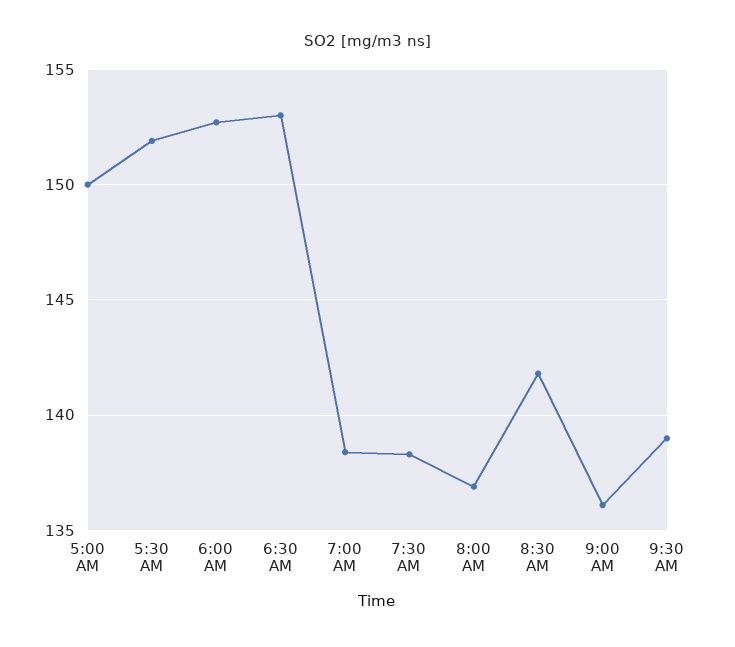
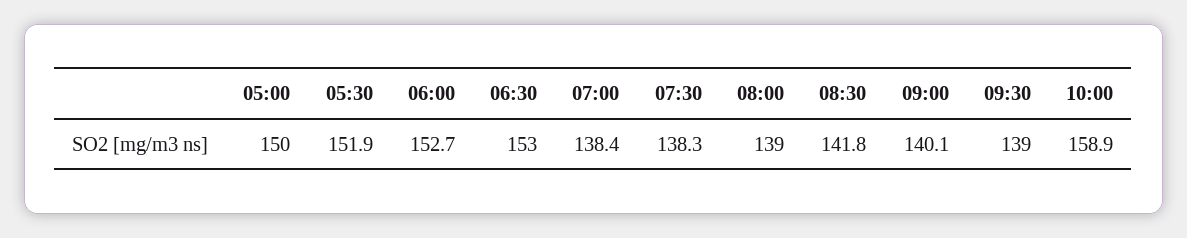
8:00 AM: 137 -> 139
9:00 AM: 136 -> 140.1
10:00: none -> 158.9

